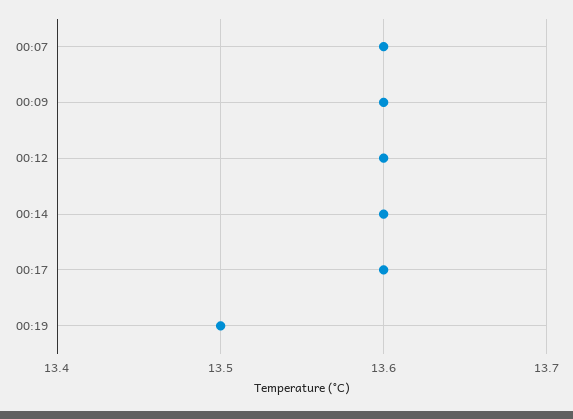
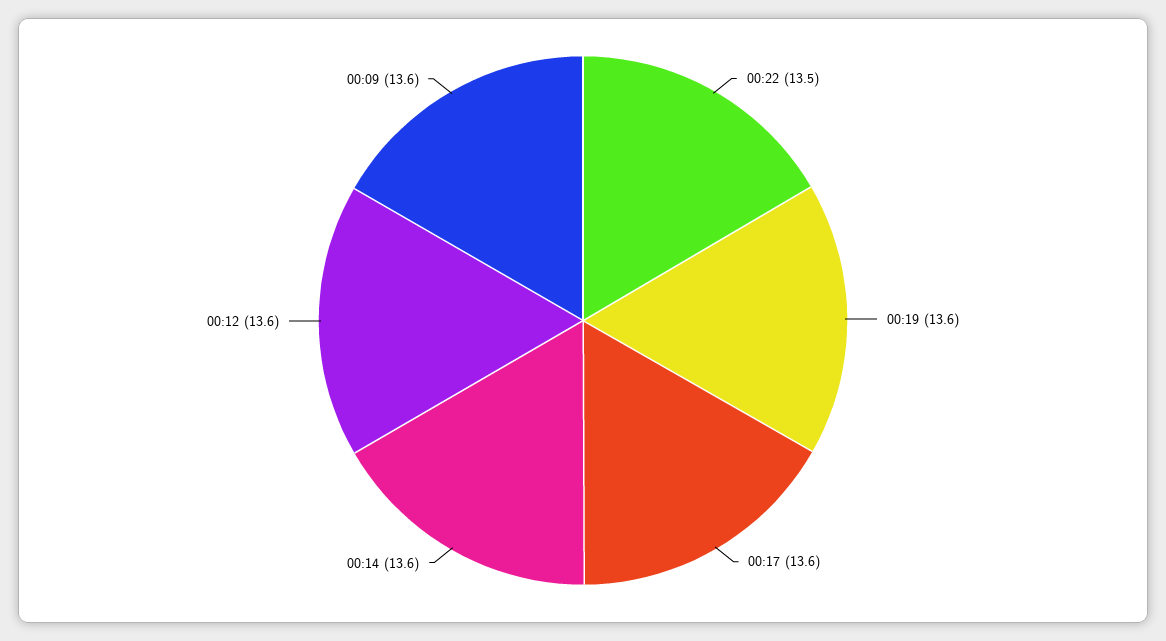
00:07: 13.6 -> none
00:19: 13.5 -> 13.6
00:22: none -> 13.5

